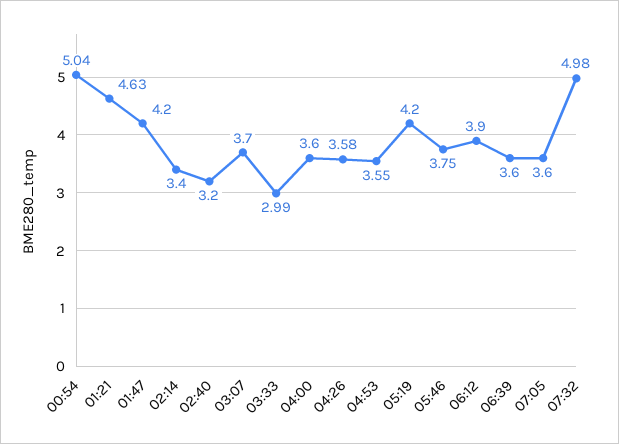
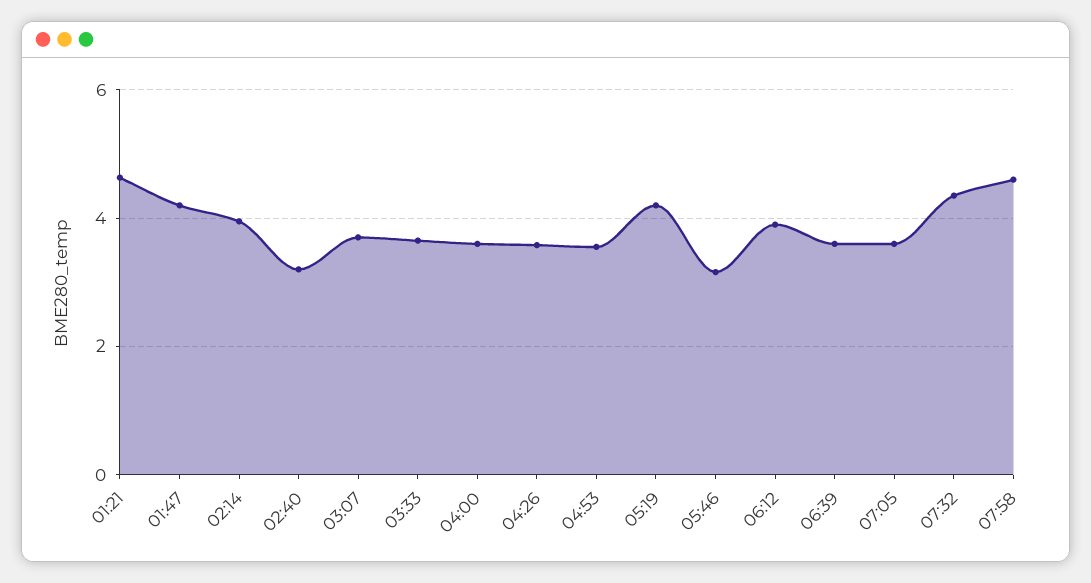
00:54: 5.04 -> none
02:14: 3.4 -> 4
03:33: 2.99 -> 3.6
05:46: 3.75 -> 3.2
07:32: 4.98 -> 4.4
07:58: none -> 4.6

